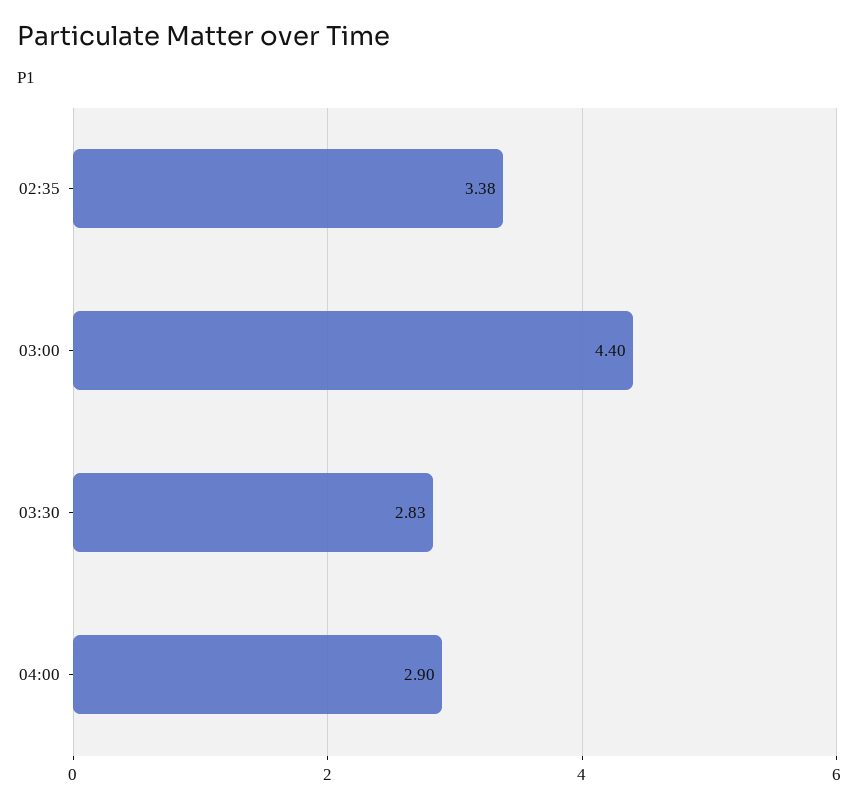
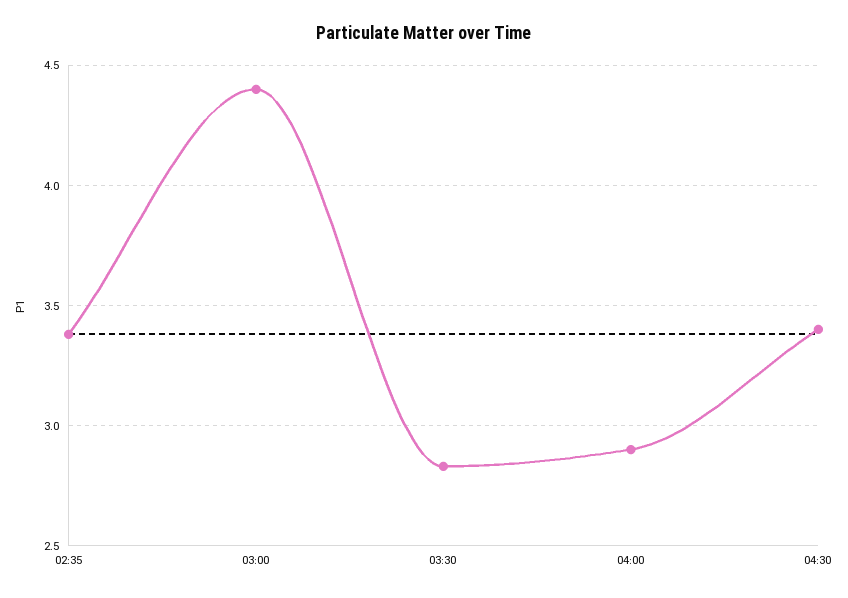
04:30: none -> 3.4

